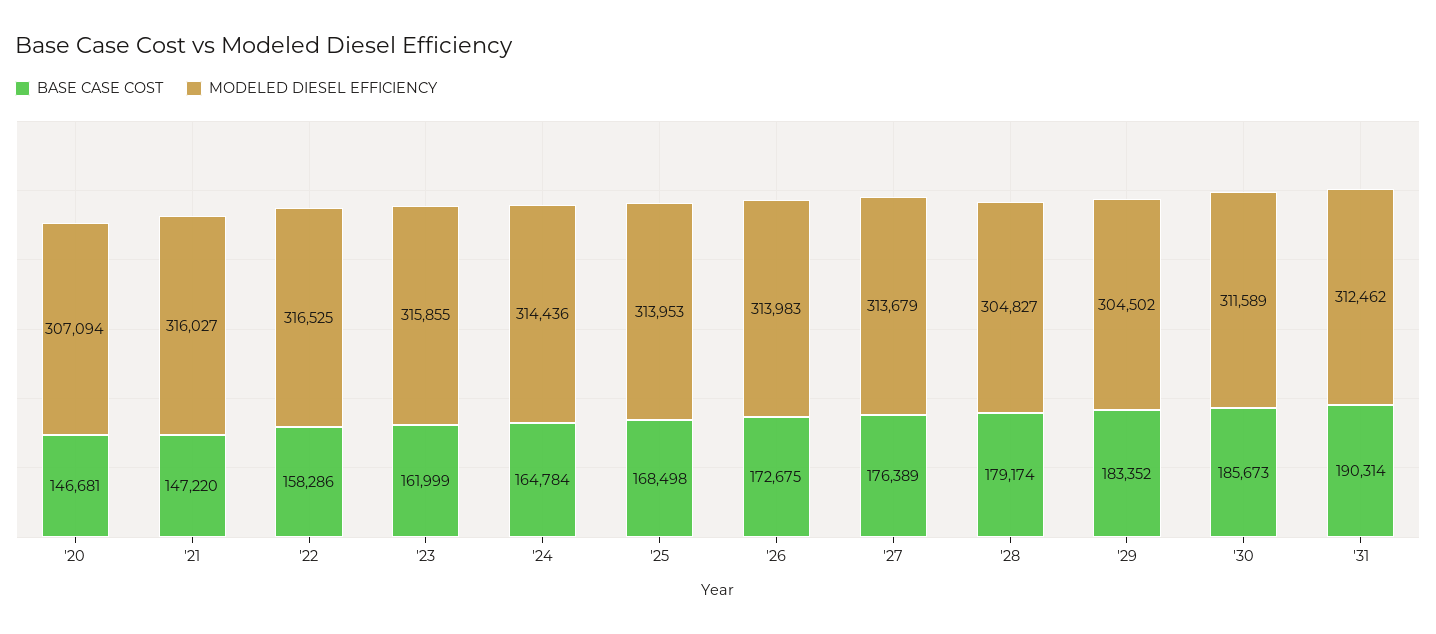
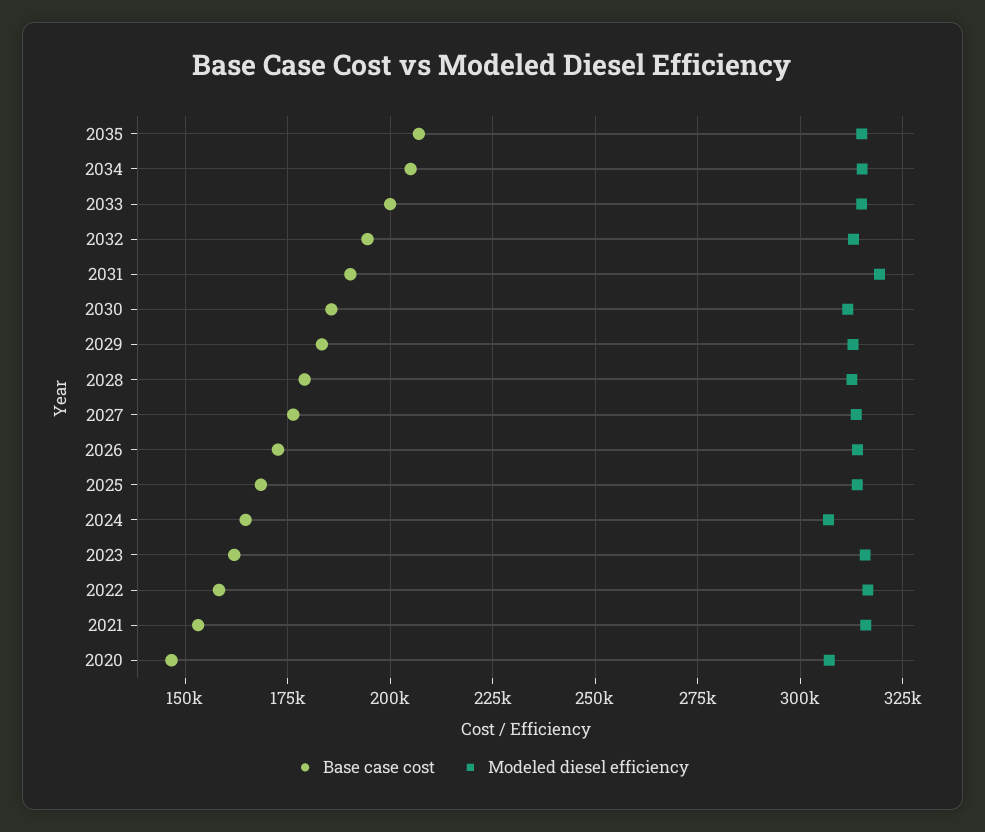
BASE CASE COST, '21: 147220 -> 152500
MODELED DIESEL EFFICIENCY, '24: 314436 -> 307500
MODELED DIESEL EFFICIENCY, '28: 304827 -> 312500
MODELED DIESEL EFFICIENCY, '29: 304502 -> 312500
MODELED DIESEL EFFICIENCY, '31: 312462 -> 320000
BASE CASE COST, 2035: none -> 207500
MODELED DIESEL EFFICIENCY, 2035: none -> 315000
BASE CASE COST, 2034: none -> 205000
MODELED DIESEL EFFICIENCY, 2034: none -> 315000
BASE CASE COST, 2033: none -> 200000
MODELED DIESEL EFFICIENCY, 2033: none -> 315000
BASE CASE COST, 2032: none -> 195000
MODELED DIESEL EFFICIENCY, 2032: none -> 312500

